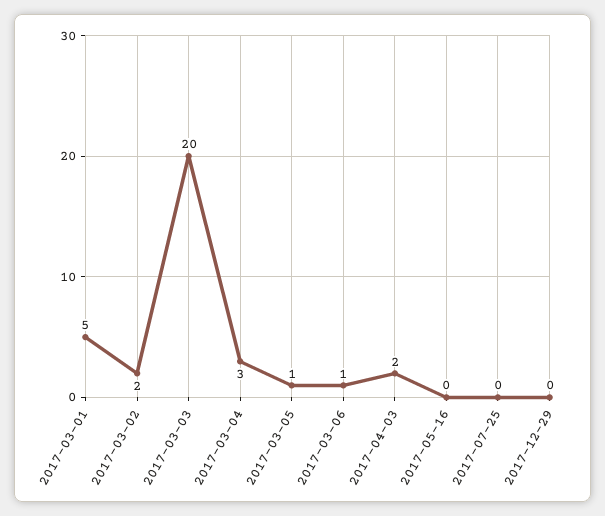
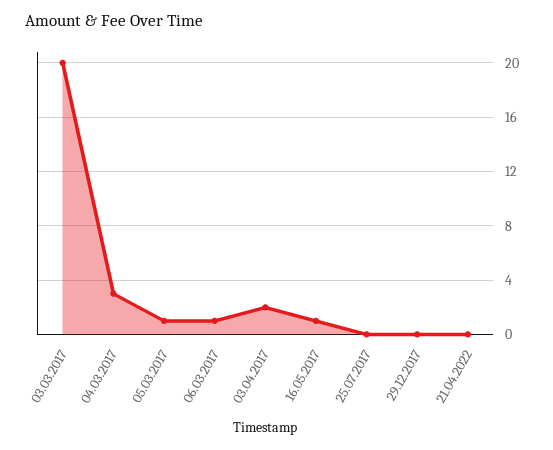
2017-03-01: 5 -> none
2017-03-02: 2 -> none
2017-05-16: 0 -> 1
21.04.2022: none -> 0

